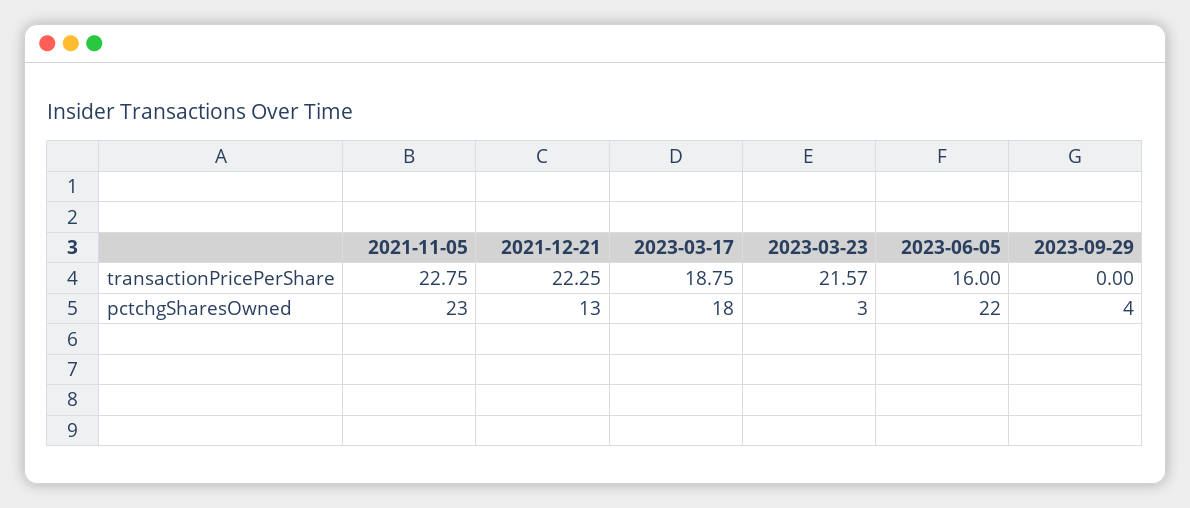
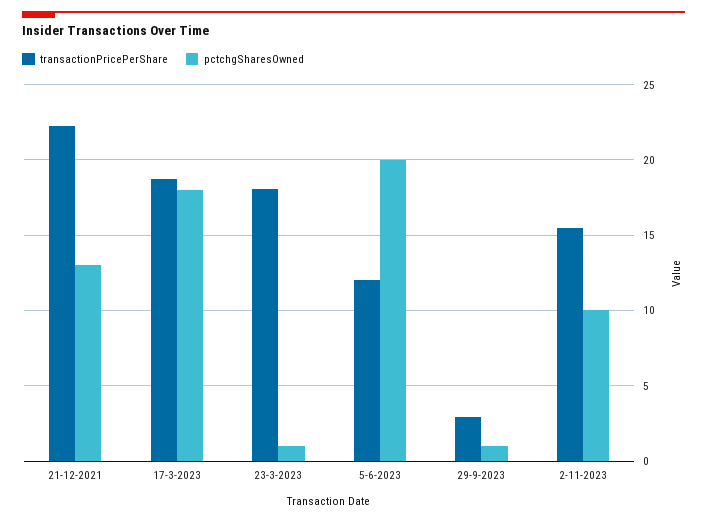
transactionPricePerShare, 2021-11-05: 22.75 -> none
transactionPricePerShare, 2023-03-23: 21.57 -> 18
transactionPricePerShare, 2023-06-05: 16 -> 12
transactionPricePerShare, 2023-09-29: 0 -> 3
pctchgSharesOwned, 2021-11-05: 23 -> none
pctchgSharesOwned, 2023-03-23: 3 -> 1
pctchgSharesOwned, 2023-06-05: 22 -> 20
pctchgSharesOwned, 2023-09-29: 4 -> 1
transactionPricePerShare, 2-11-2023: none -> 15.5
pctchgSharesOwned, 2-11-2023: none -> 10

